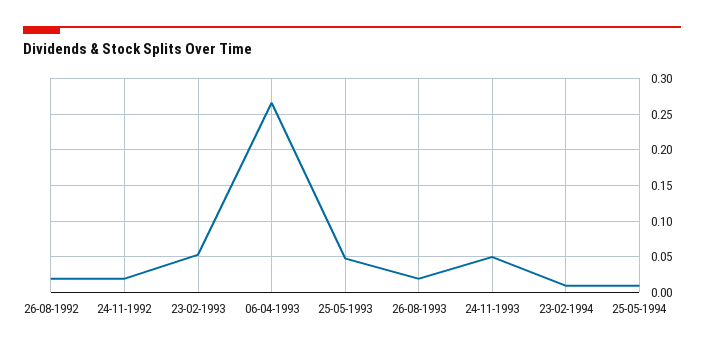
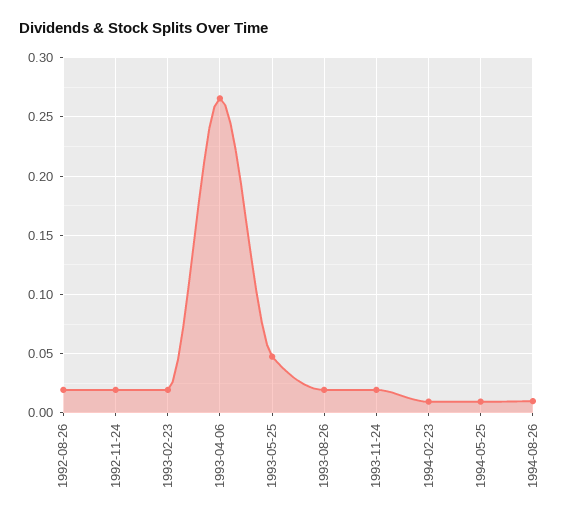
23-02-1993: 0.05 -> 0.02
24-11-1993: 0.05 -> 0.02
1994-08-26: none -> 0.01

